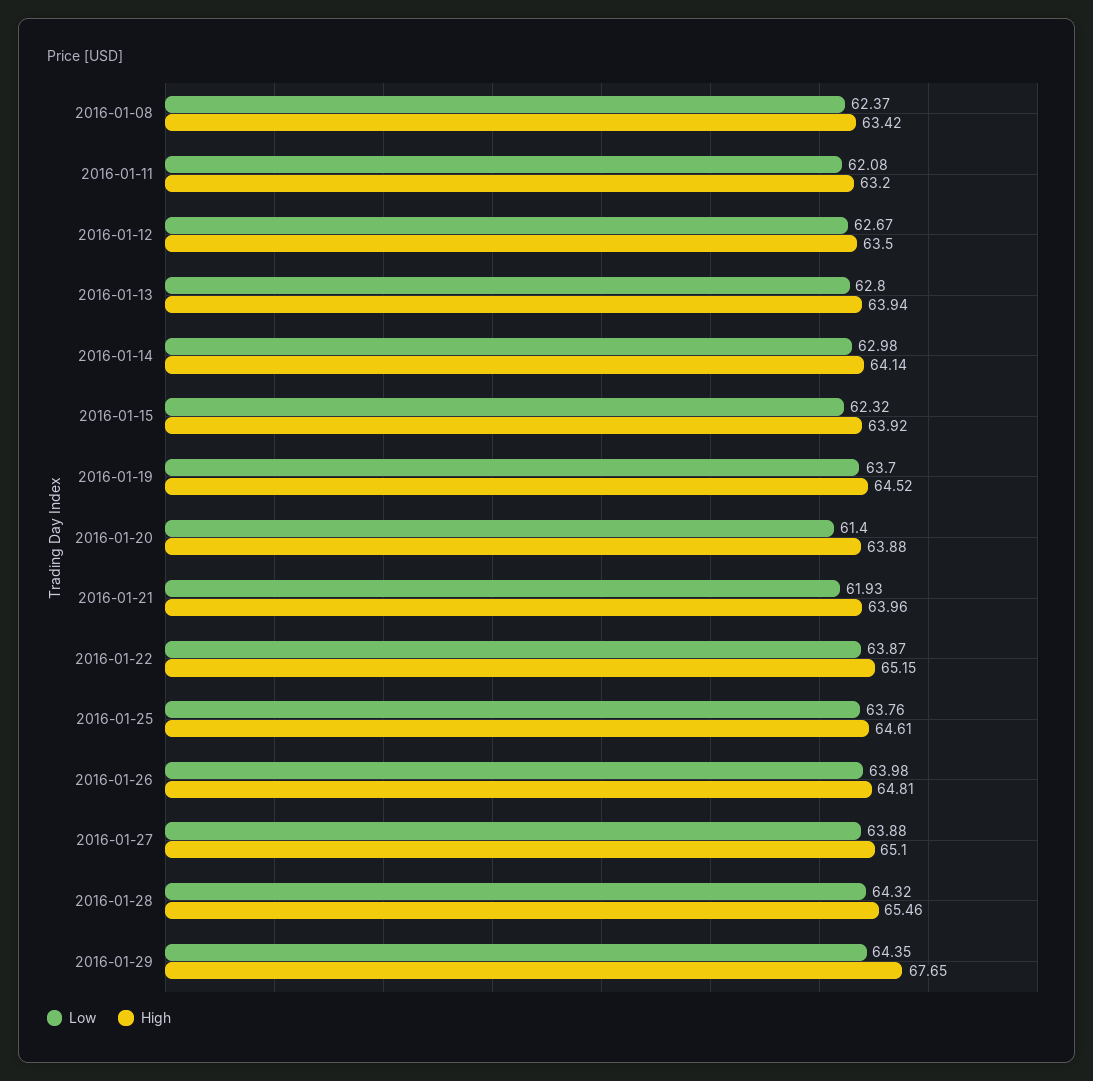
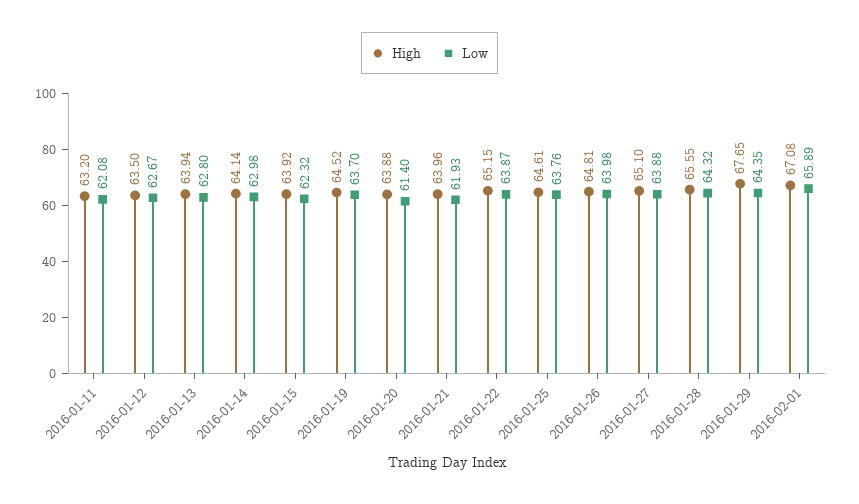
Low, 2016-01-08: 62.37 -> none
High, 2016-01-08: 63.42 -> none
High, 2016-01-28: 65.46 -> 65.55
High, 2016-02-01: none -> 67.08
Low, 2016-02-01: none -> 65.89

